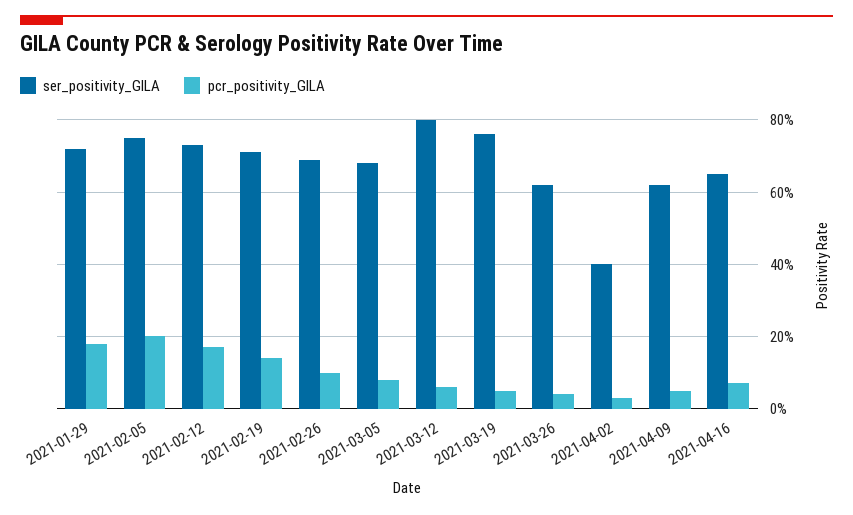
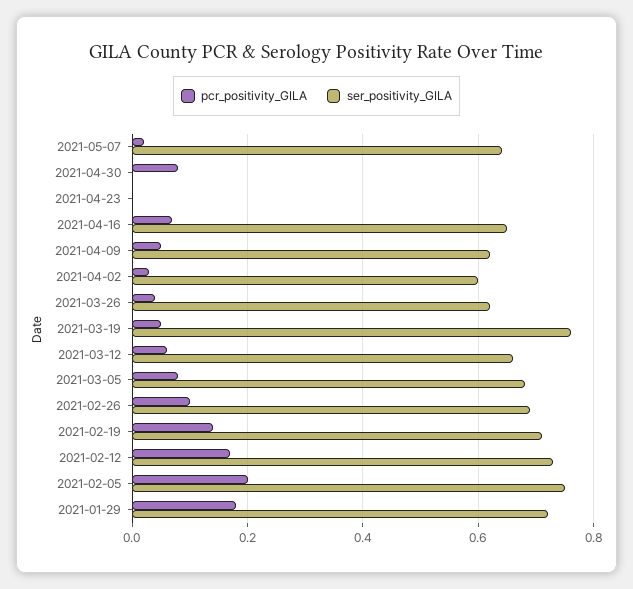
ser_positivity_GILA, 2021-03-12: 0.8 -> 0.66
ser_positivity_GILA, 2021-04-02: 0.4 -> 0.6
pcr_positivity_GILA, 2021-05-07: none -> 0.02
ser_positivity_GILA, 2021-05-07: none -> 0.64
pcr_positivity_GILA, 2021-04-30: none -> 0.08
ser_positivity_GILA, 2021-04-30: none -> 0
pcr_positivity_GILA, 2021-04-23: none -> 0
ser_positivity_GILA, 2021-04-23: none -> 0

